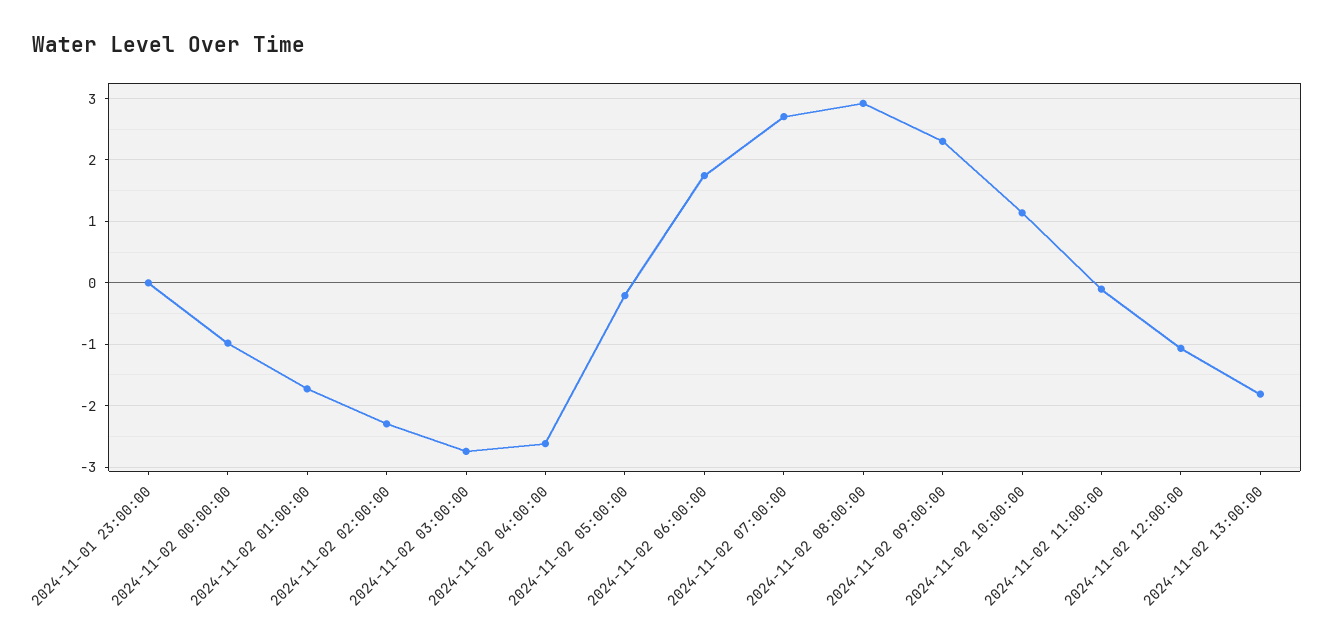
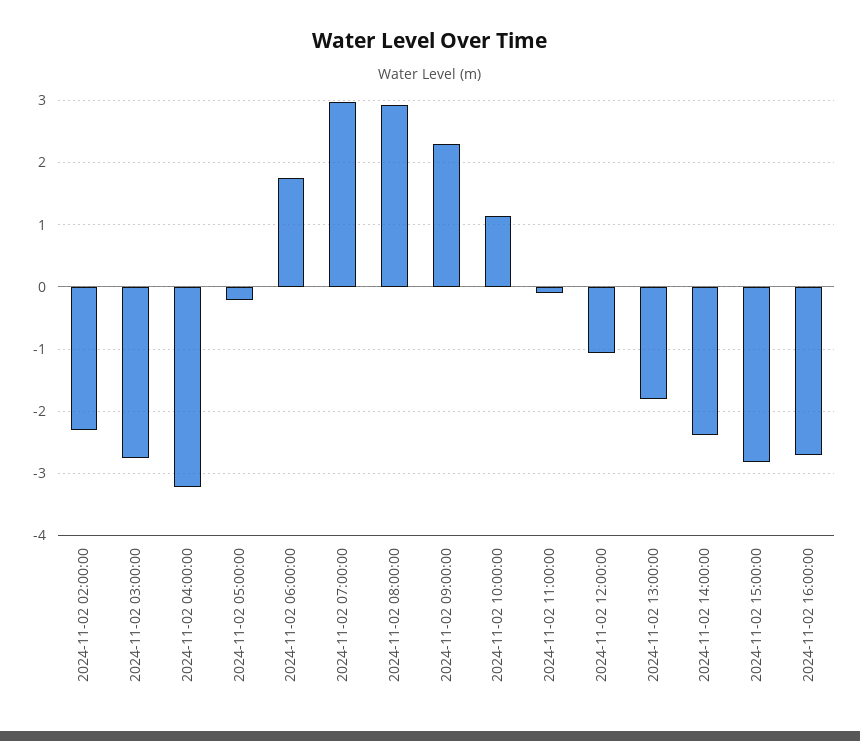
2024-11-01 23:00:00: 0 -> none
2024-11-02 00:00:00: -1 -> none
2024-11-02 01:00:00: -1.7 -> none
2024-11-02 04:00:00: -2.6 -> -3.2
2024-11-02 07:00:00: 2.7 -> 3
2024-11-02 14:00:00: none -> -2.4
2024-11-02 15:00:00: none -> -2.8
2024-11-02 16:00:00: none -> -2.7

